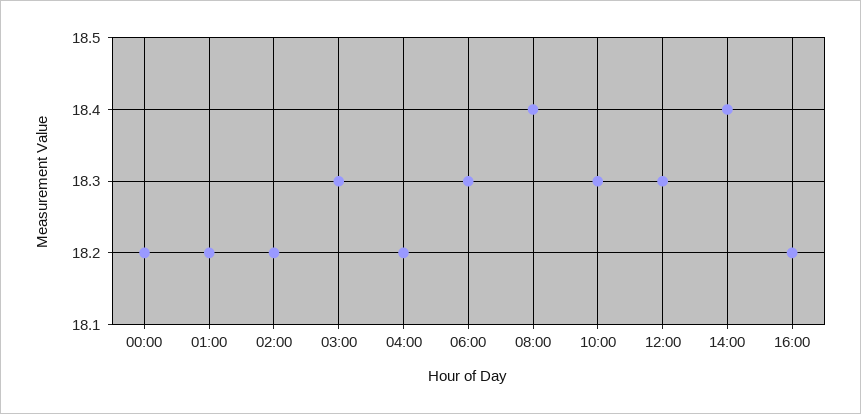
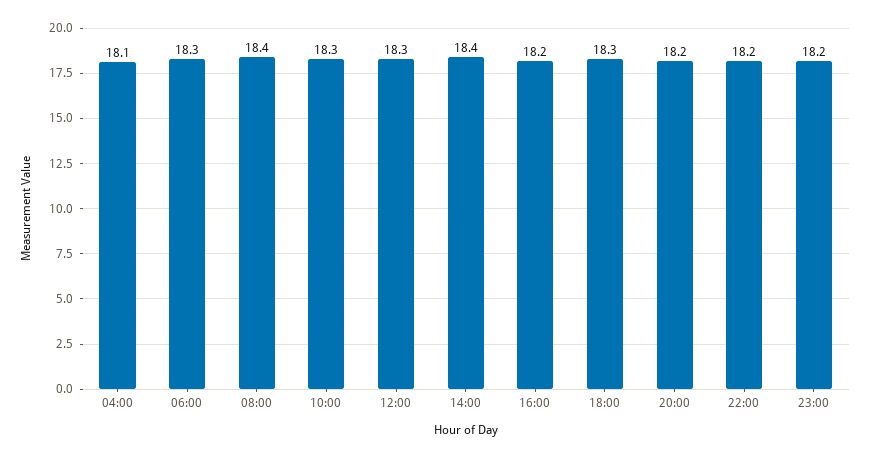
00:00: 18.2 -> none
01:00: 18.2 -> none
02:00: 18.2 -> none
03:00: 18.3 -> none
04:00: 18.2 -> 18.1
18:00: none -> 18.3
20:00: none -> 18.2
22:00: none -> 18.2
23:00: none -> 18.2

